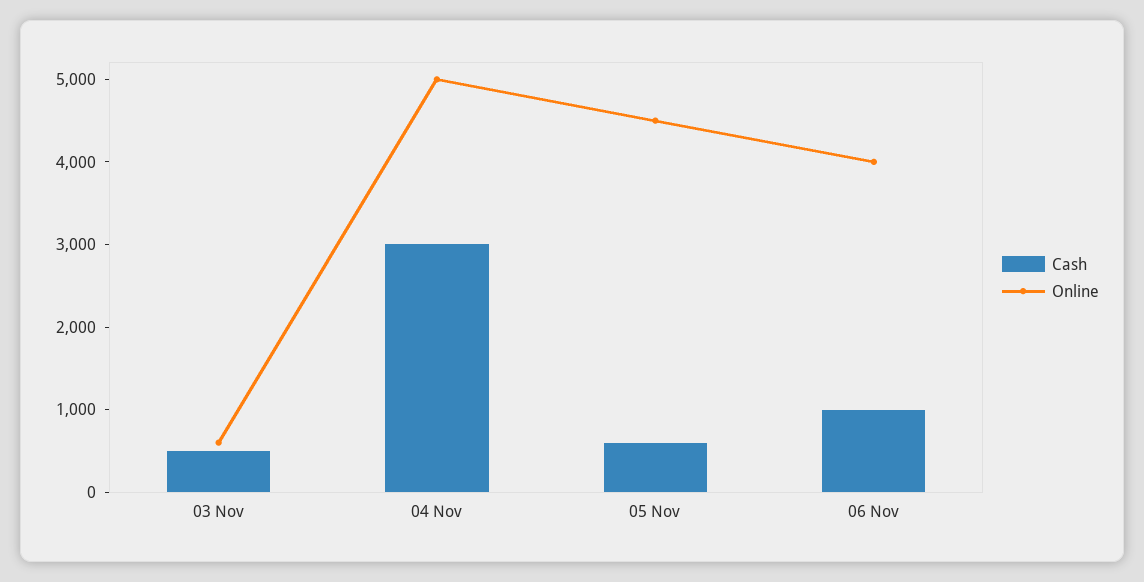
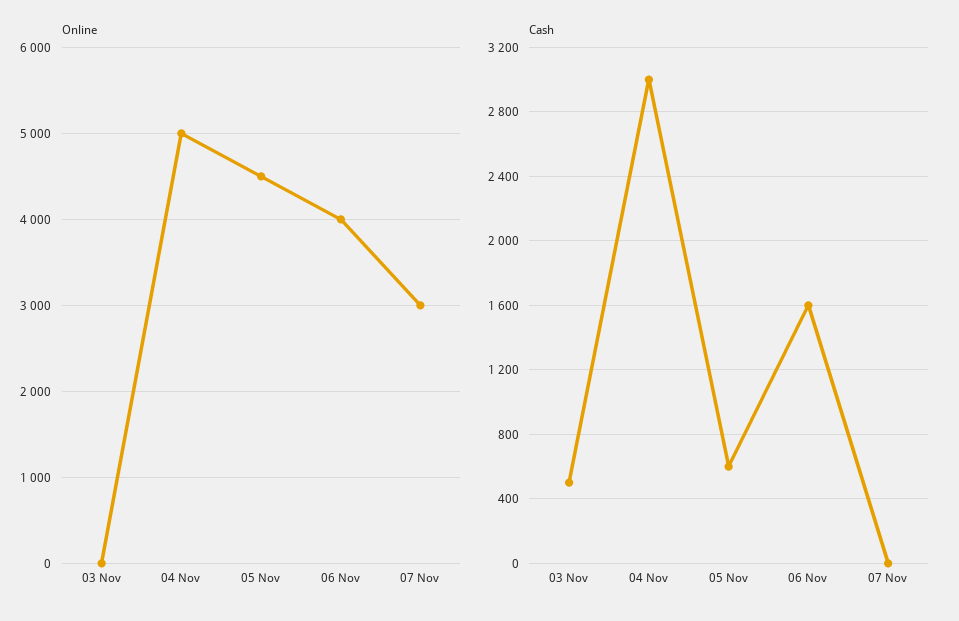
Online, 03 Nov: 600 -> 0
Cash, 06 Nov: 1000 -> 1600
Online, 07 Nov: none -> 3000
Cash, 07 Nov: none -> 0

